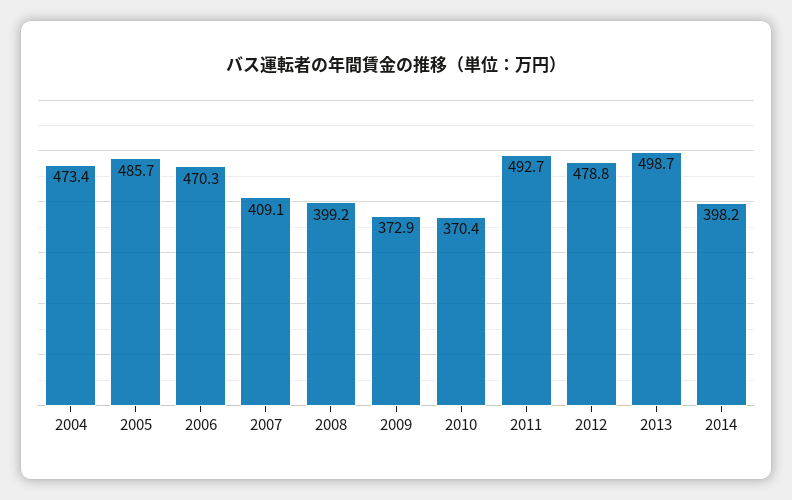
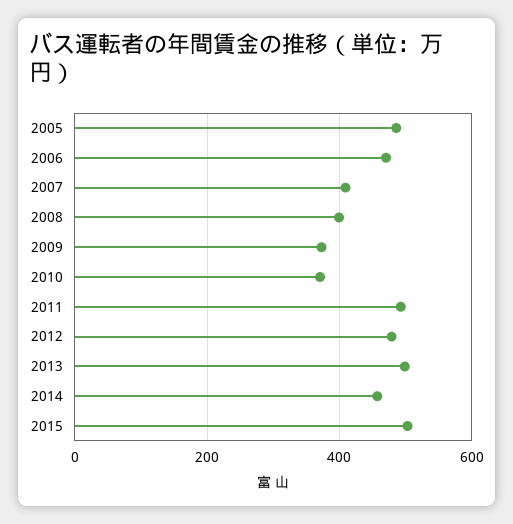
2004: 473.4 -> none
2014: 398.2 -> 460
2015: none -> 500

